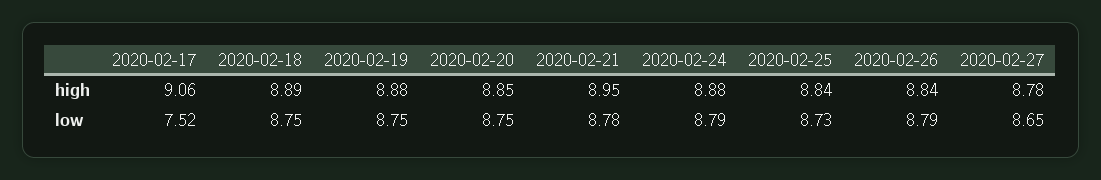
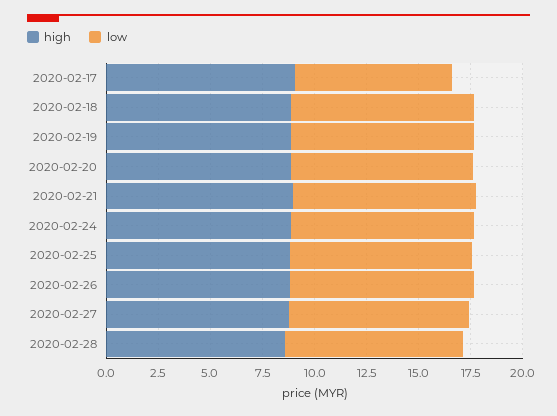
high, 2020-02-28: none -> 8.5
low, 2020-02-28: none -> 8.5

